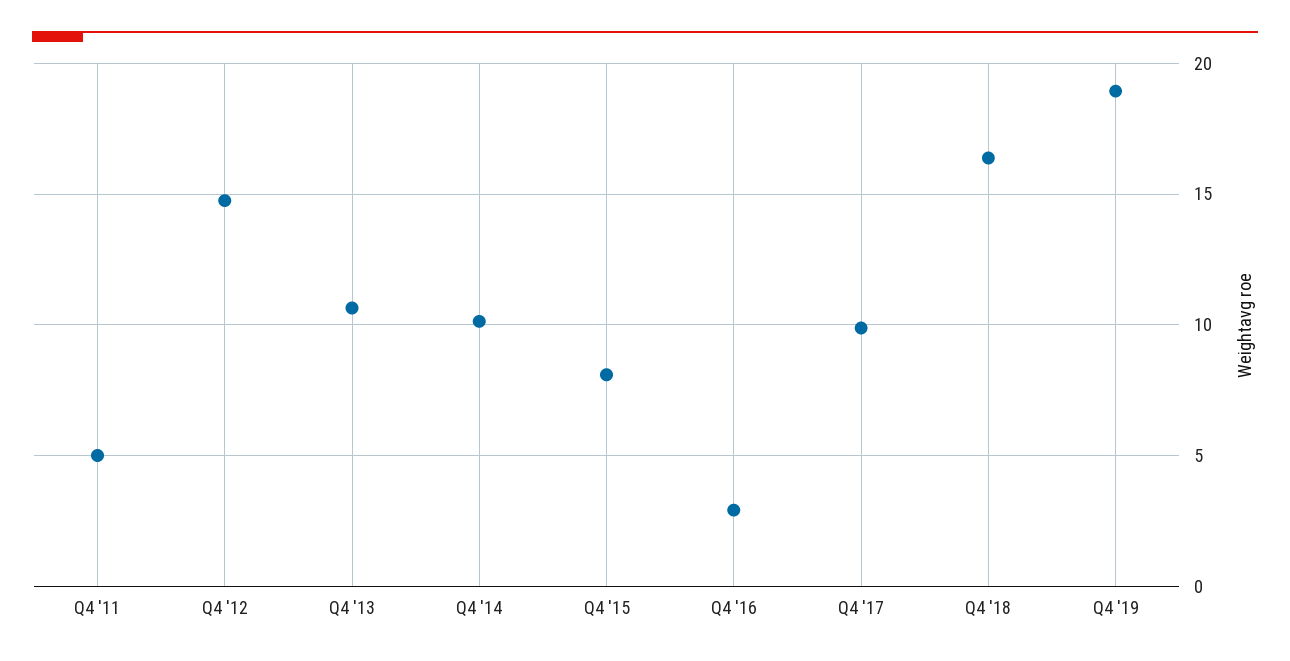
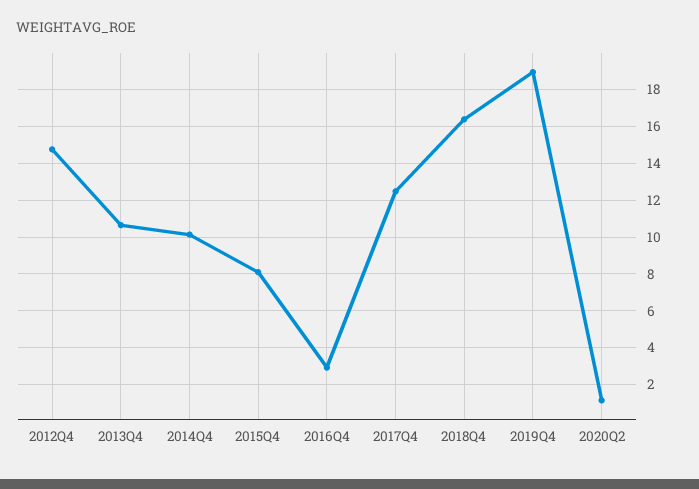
Q4 '11: 5 -> none
Q4 '17: 10 -> 12.5
2020Q2: none -> 1

